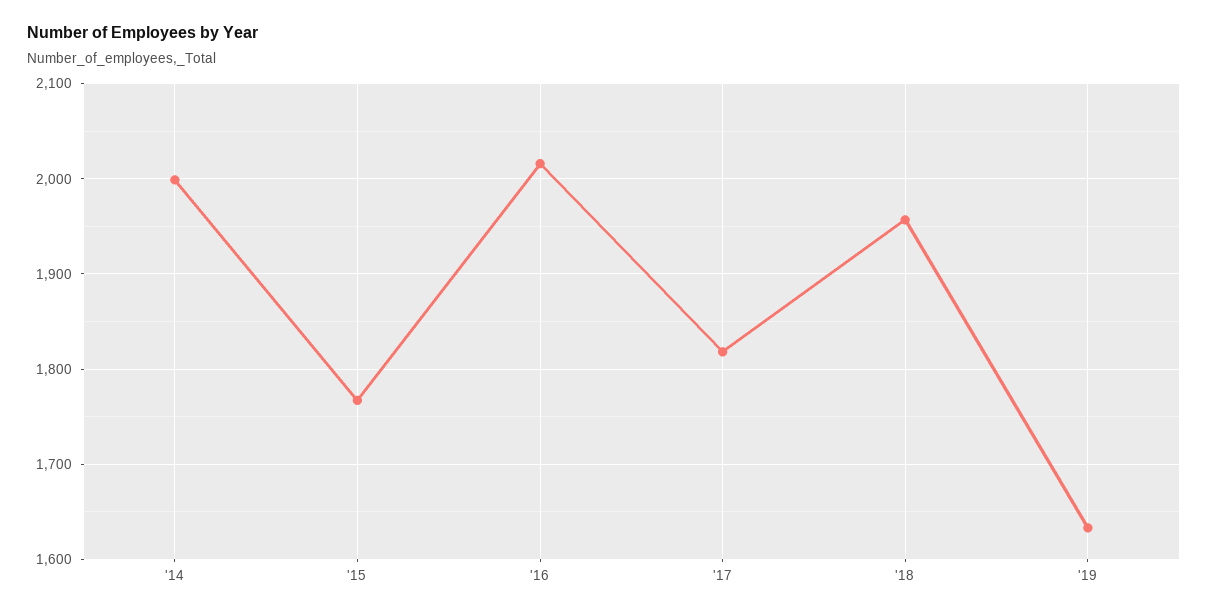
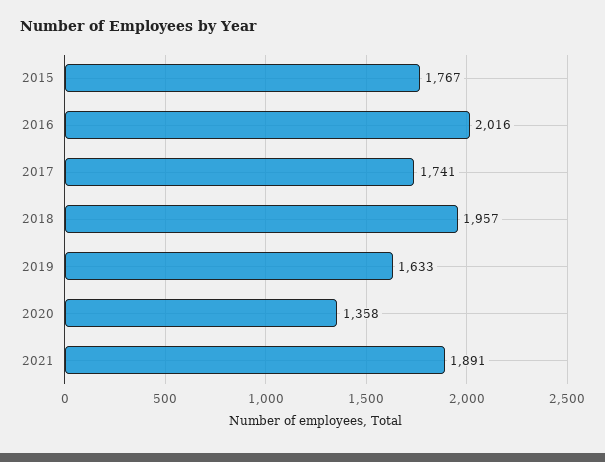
'14: 2000 -> none
'17: 1820 -> 1741
2020: none -> 1358
2021: none -> 1891

